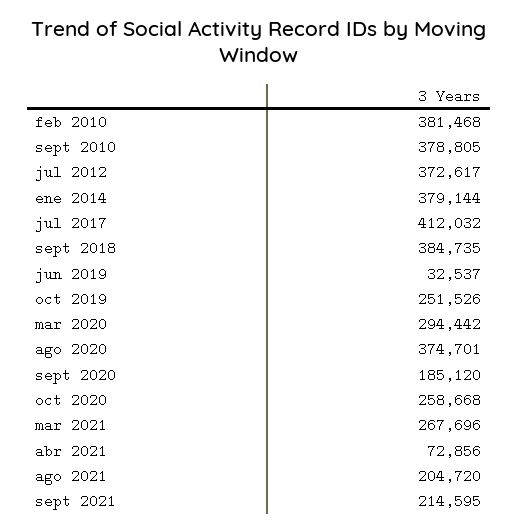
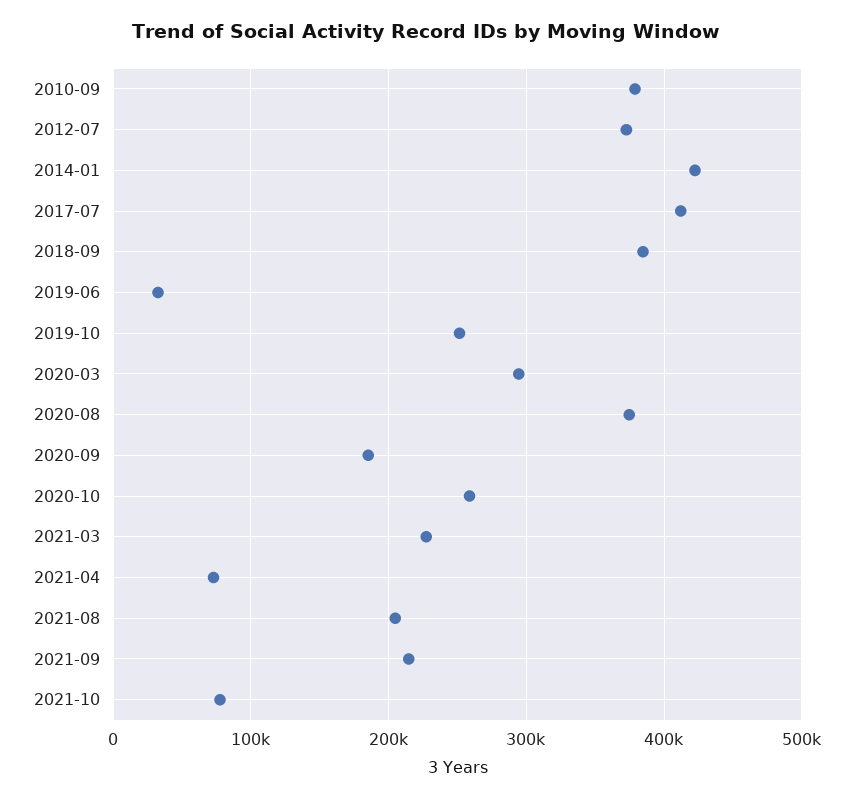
feb 2010: 381468 -> none
ene 2014: 379144 -> 420000
mar 2021: 267696 -> 230000
2021-10: none -> 80000

